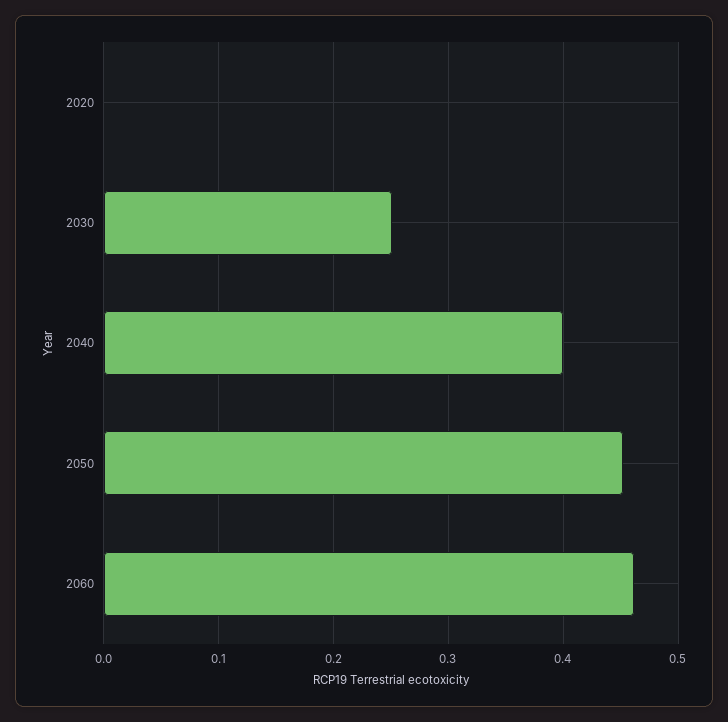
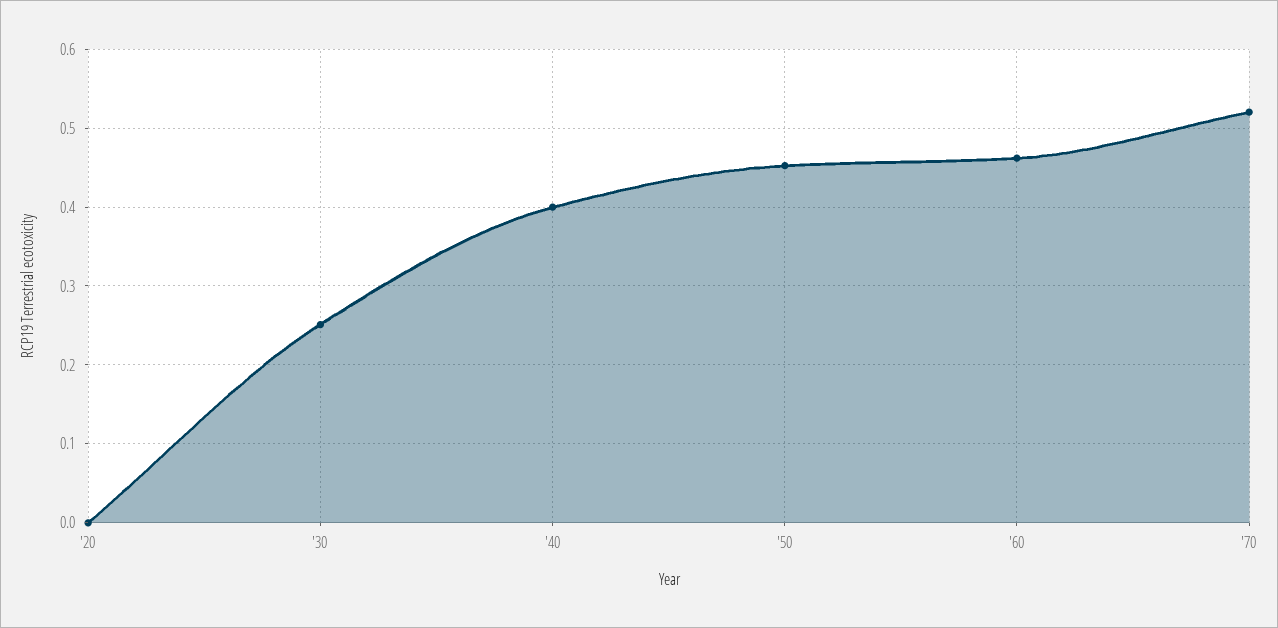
'70: none -> 0.52

